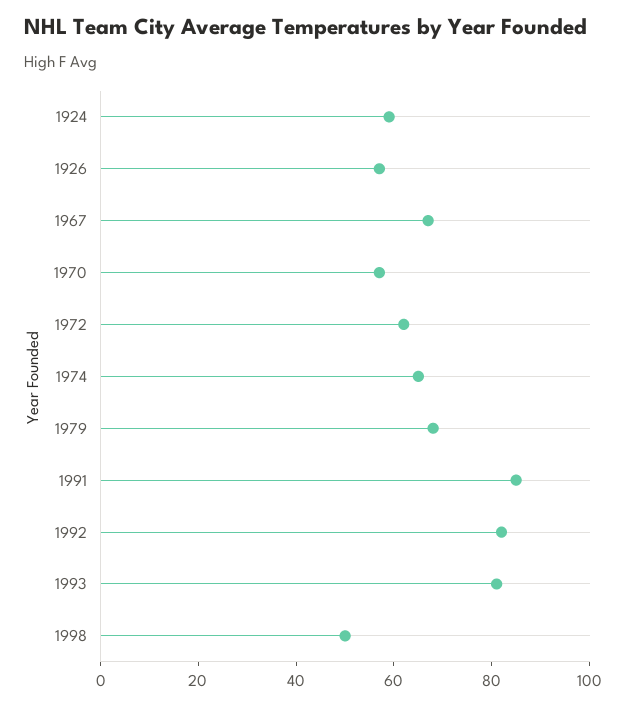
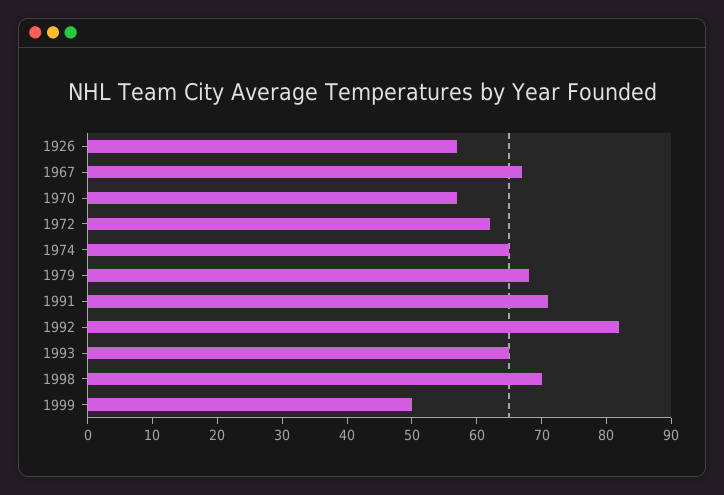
1924: 60 -> none
1991: 85 -> 70
1993: 80 -> 65
1998: 50 -> 70
1999: none -> 50

